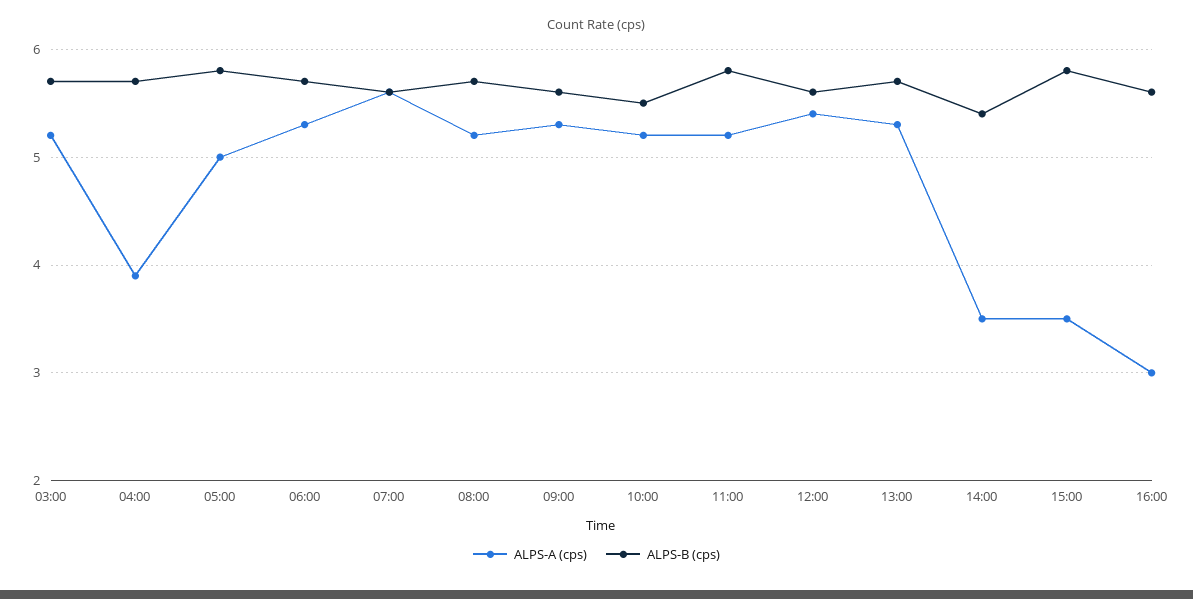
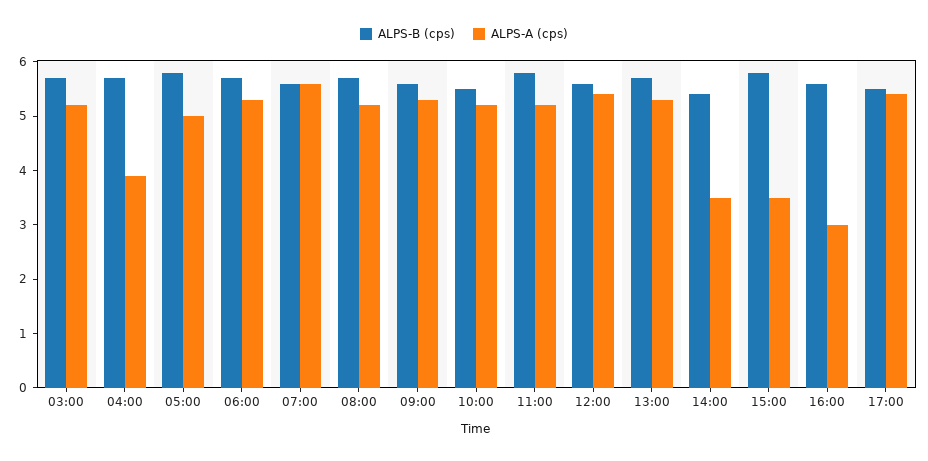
ALPS-B (cps), 17:00: none -> 5.5
ALPS-A (cps), 17:00: none -> 5.5

